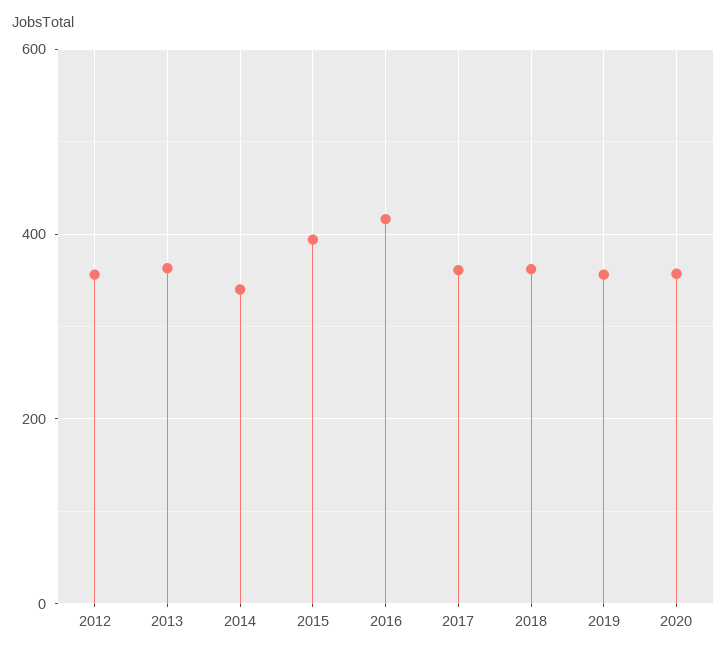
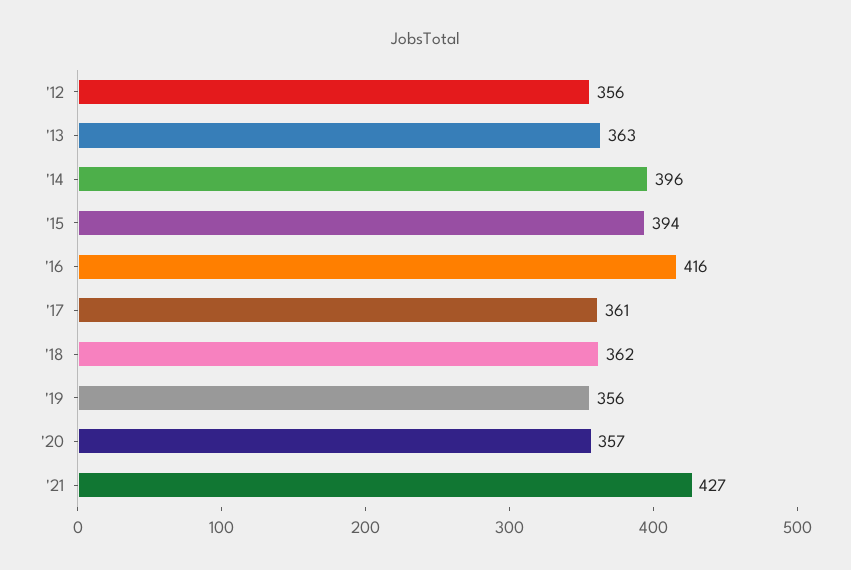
2014: 340 -> 396
'21: none -> 427

